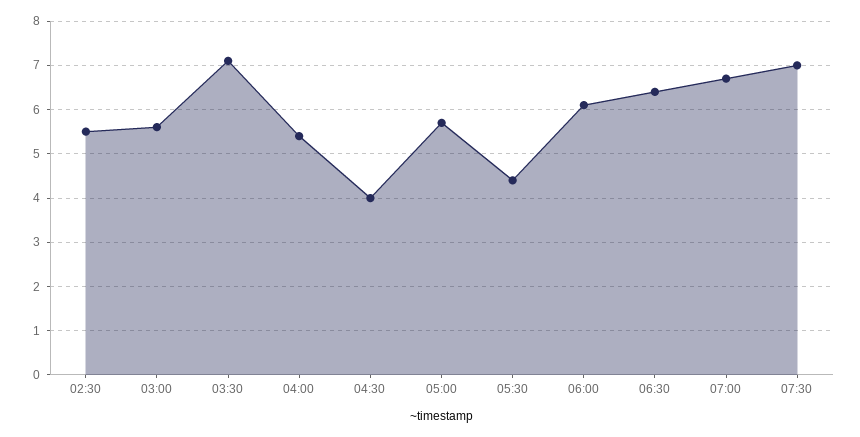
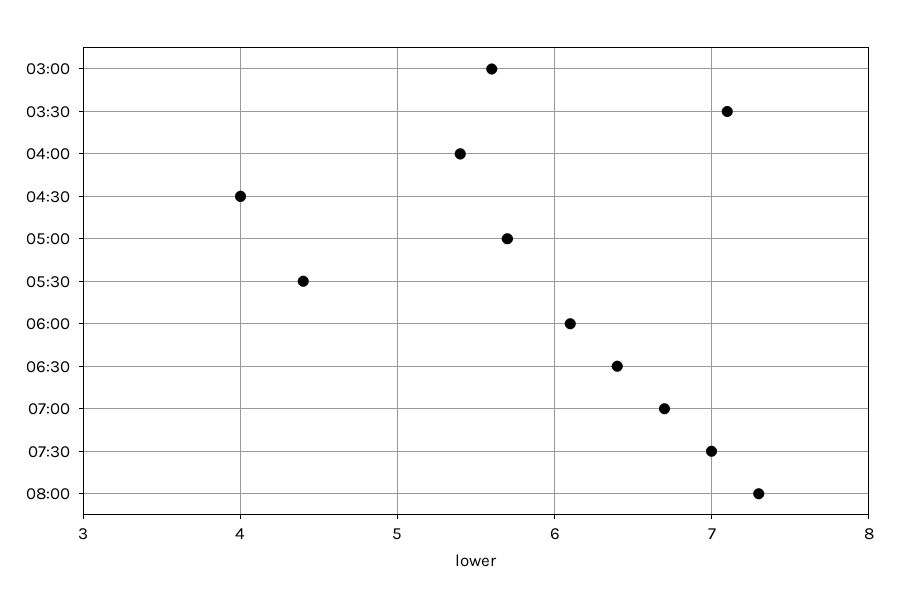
02:30: 5.5 -> none
08:00: none -> 7.3

